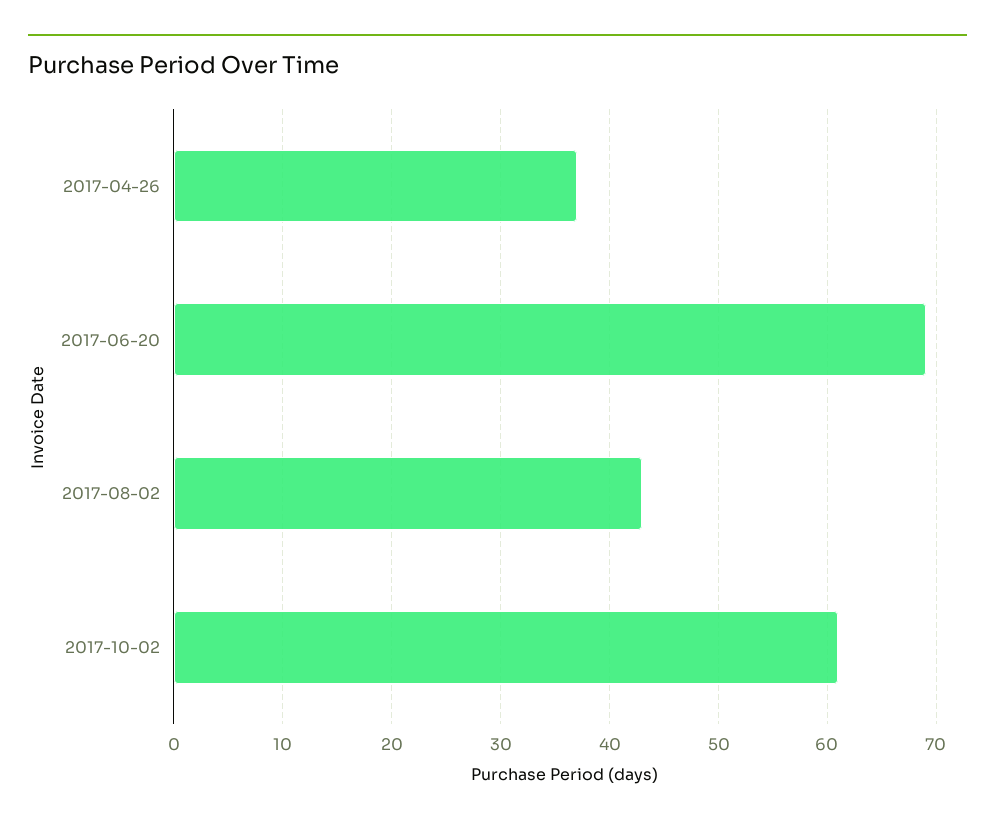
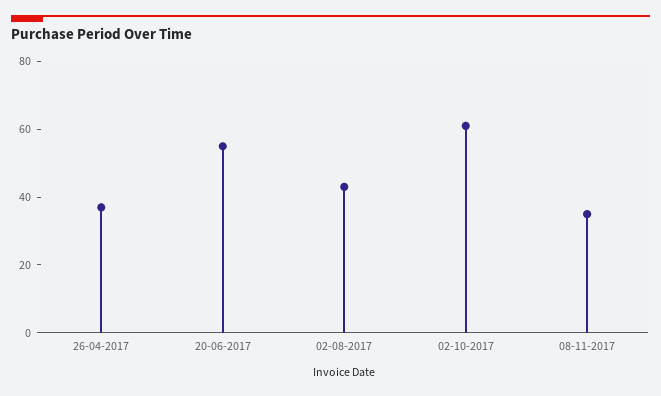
2017-06-20: 69 -> 55
08-11-2017: none -> 35

